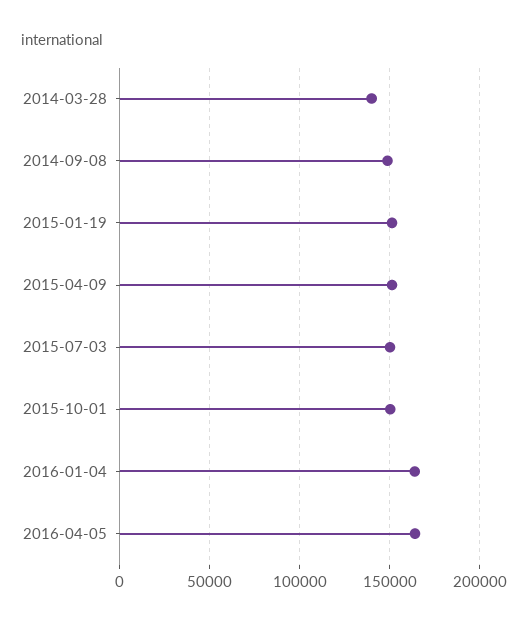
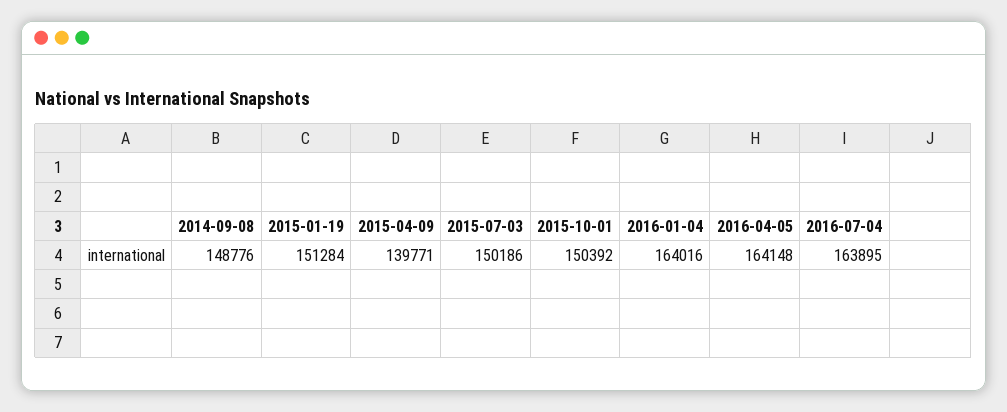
2014-03-28: 140000 -> none
2015-04-09: 150000 -> 139771
2016-07-04: none -> 163895

